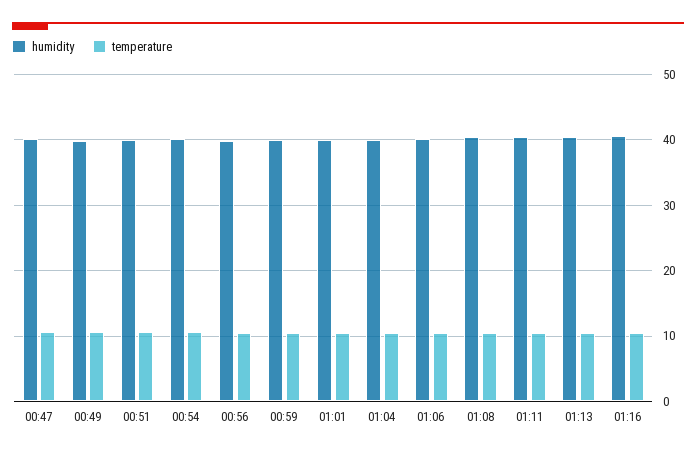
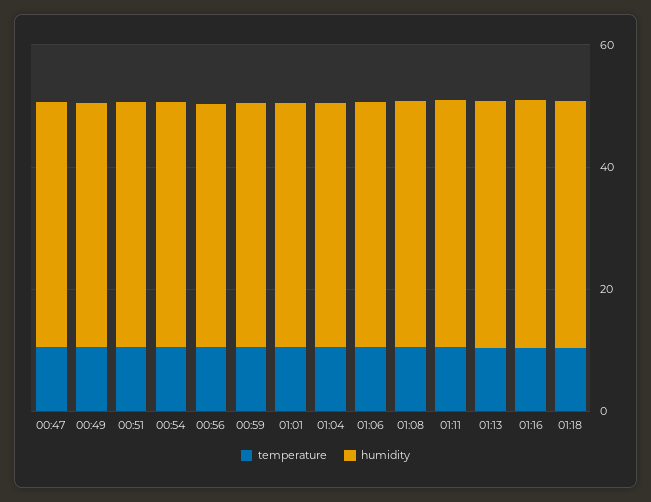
temperature, 01:18: none -> 10
humidity, 01:18: none -> 40

